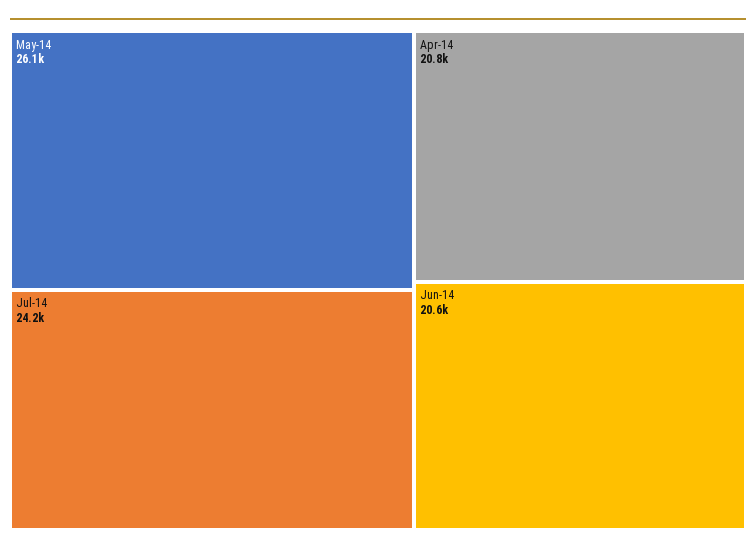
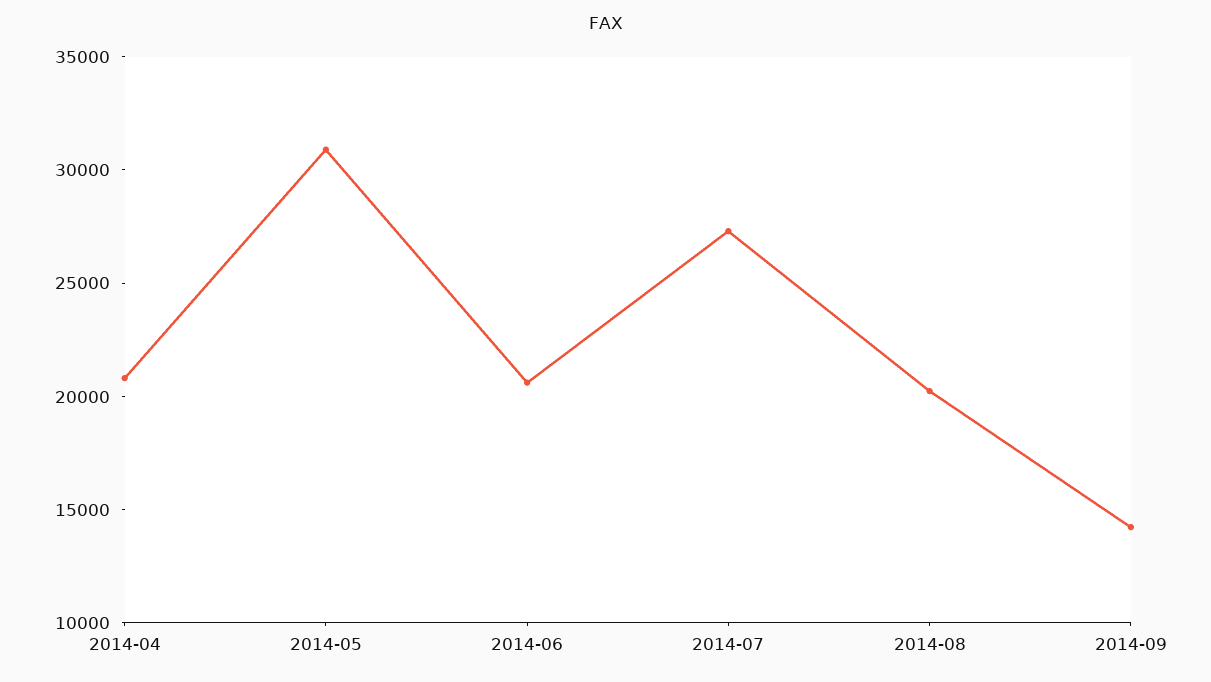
May-14: 26100 -> 31000
Jul-14: 24200 -> 27000
2014-08: none -> 20000
2014-09: none -> 14000

